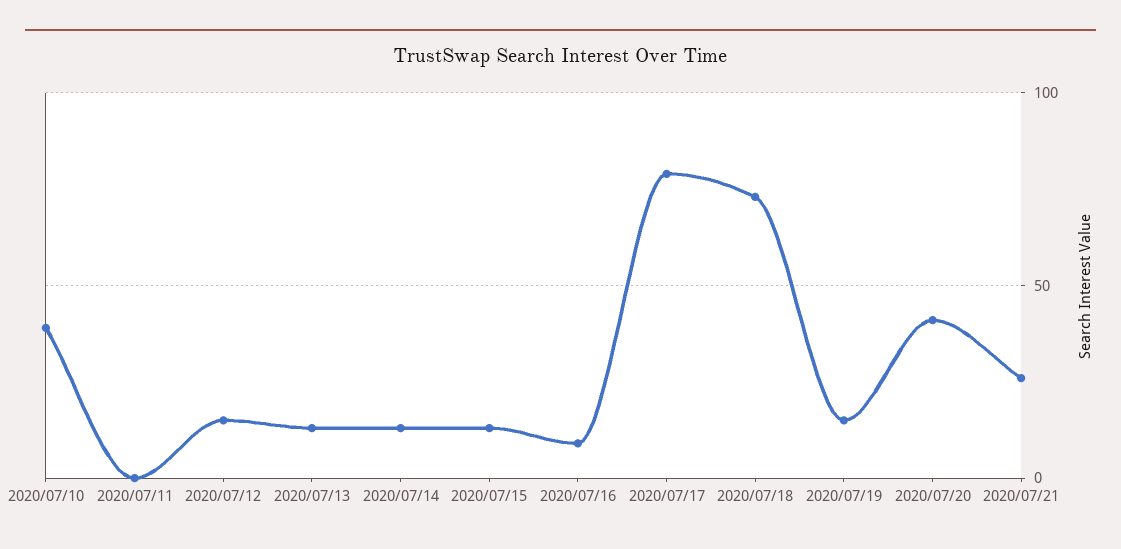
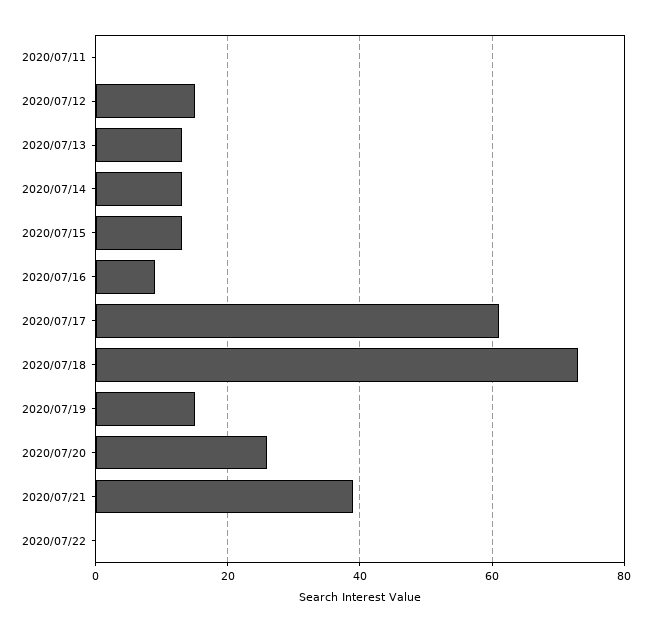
2020/07/10: 40 -> none
2020/07/17: 80 -> 60
2020/07/20: 40 -> 25
2020/07/21: 25 -> 40
2020/07/22: none -> 0

